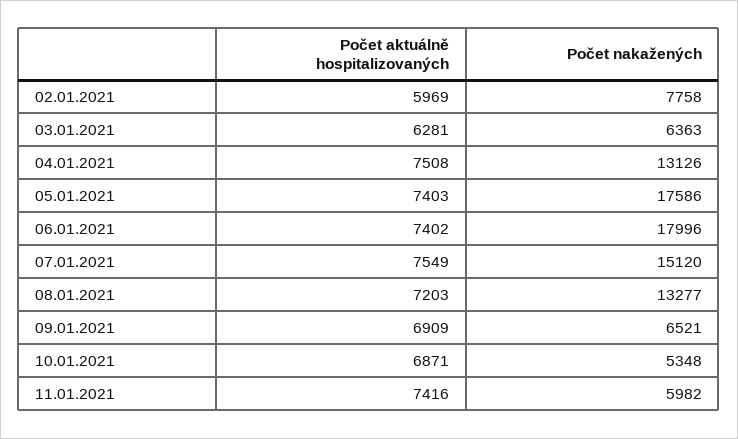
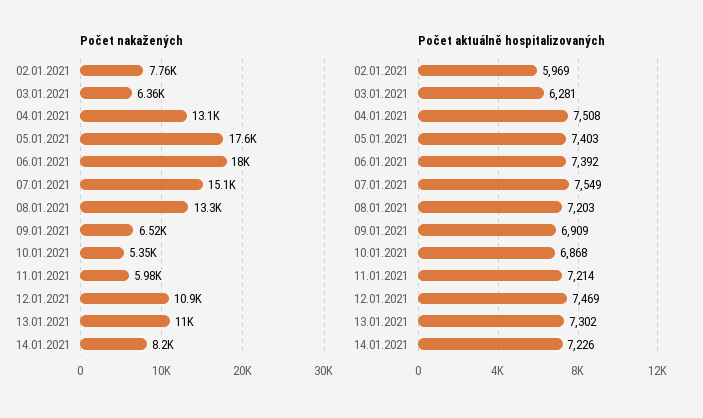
Počet aktuálně hospitalizovaných, 06.01.2021: 7402 -> 7392
Počet aktuálně hospitalizovaných, 10.01.2021: 6871 -> 6868
Počet aktuálně hospitalizovaných, 11.01.2021: 7416 -> 7214
Počet nakažených, 12.01.2021: none -> 10900
Počet nakažených, 13.01.2021: none -> 11000
Počet nakažených, 14.01.2021: none -> 8200
Počet aktuálně hospitalizovaných, 12.01.2021: none -> 7469
Počet aktuálně hospitalizovaných, 13.01.2021: none -> 7302
Počet aktuálně hospitalizovaných, 14.01.2021: none -> 7226

